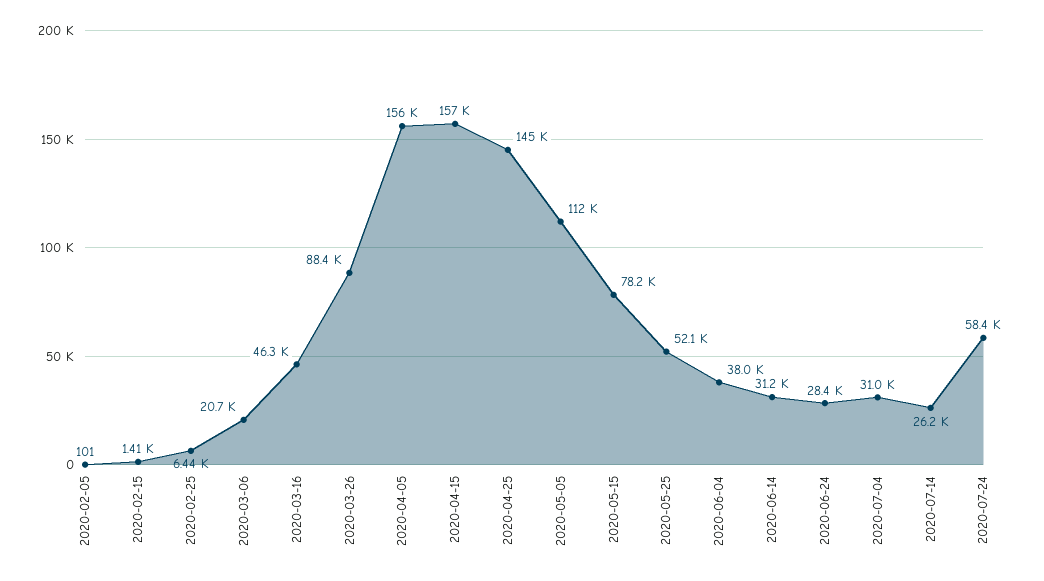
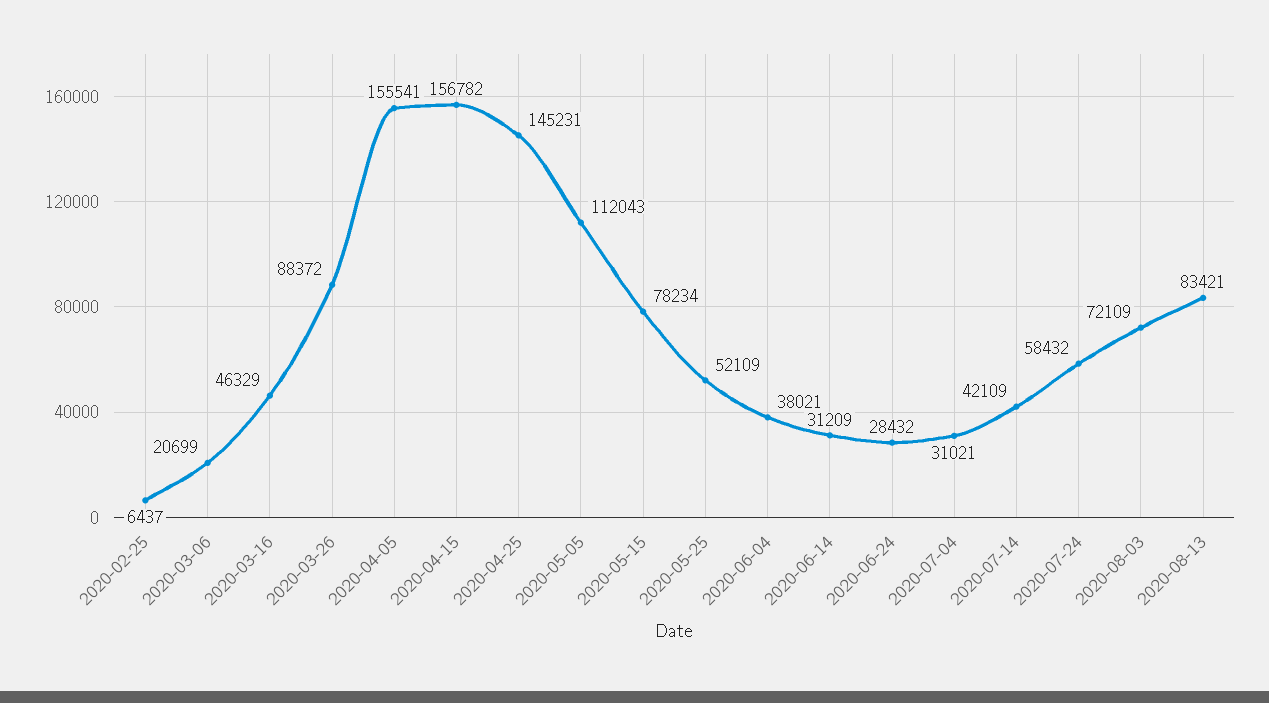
2020-02-05: 101 -> none
2020-02-15: 1410 -> none
2020-07-14: 26200 -> 42109
2020-08-03: none -> 72109
2020-08-13: none -> 83421

